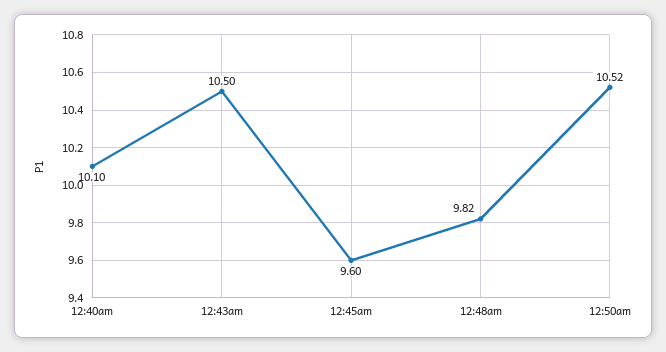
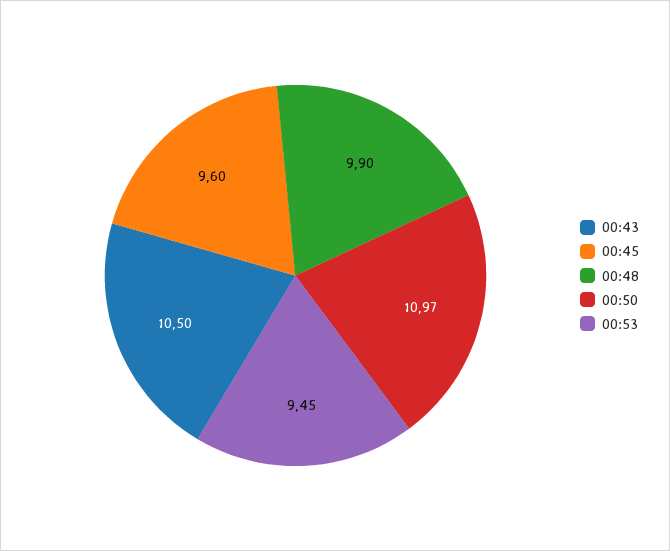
12:40am: 10.1 -> none
12:48am: 9.82 -> 9.9
12:50am: 10.52 -> 10.97
00:53: none -> 9.45

